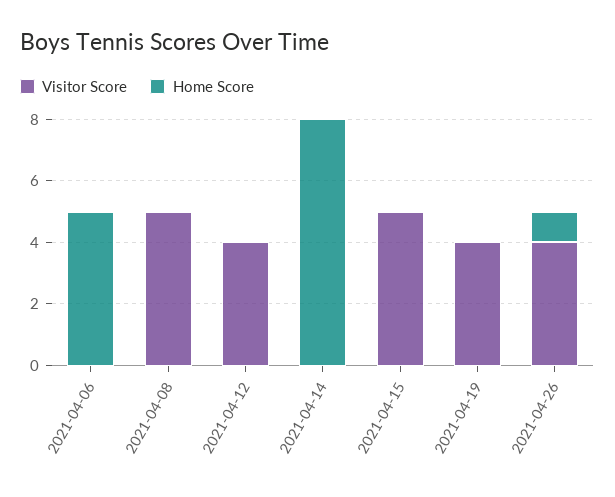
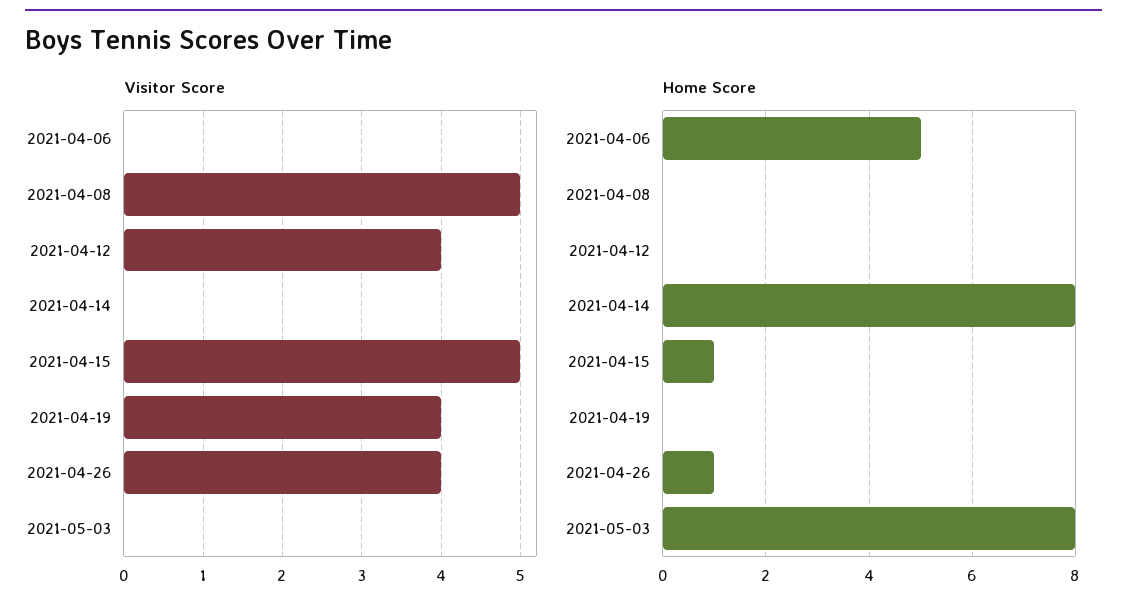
Home Score, 2021-04-15: 0 -> 1
Visitor Score, 2021-05-03: none -> 0
Home Score, 2021-05-03: none -> 8

